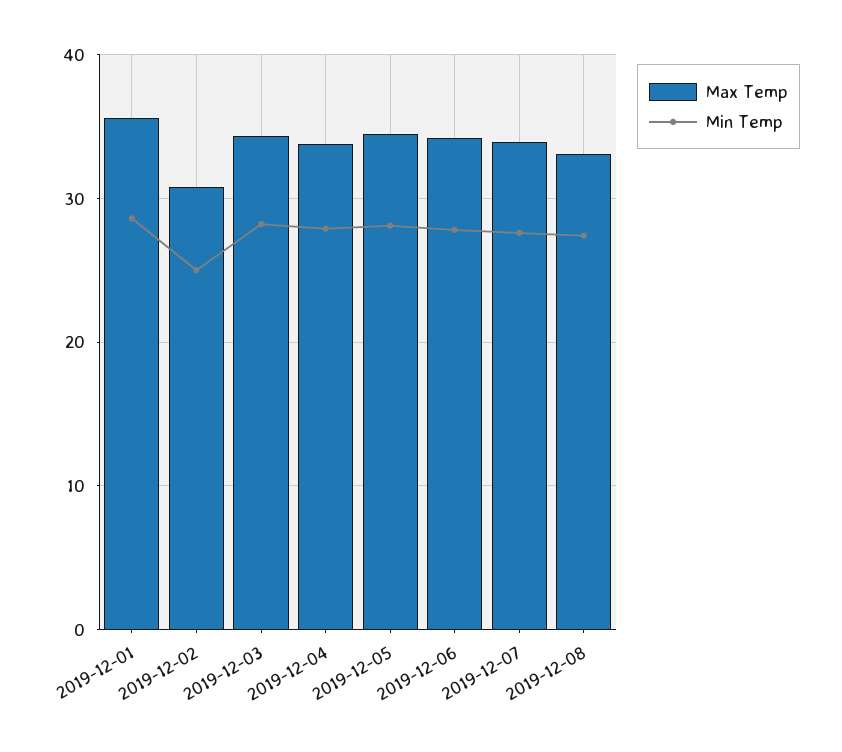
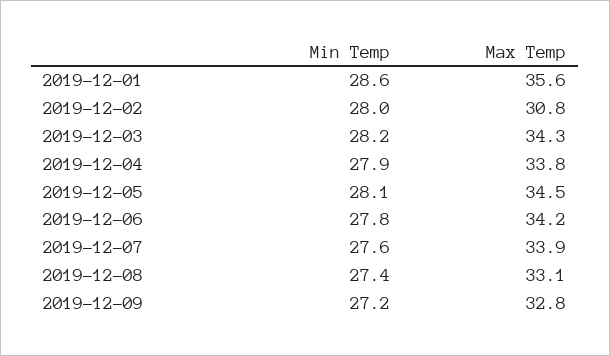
Min Temp, 2019-12-02: 25 -> 28
Min Temp, 2019-12-09: none -> 27.2
Max Temp, 2019-12-09: none -> 32.8

